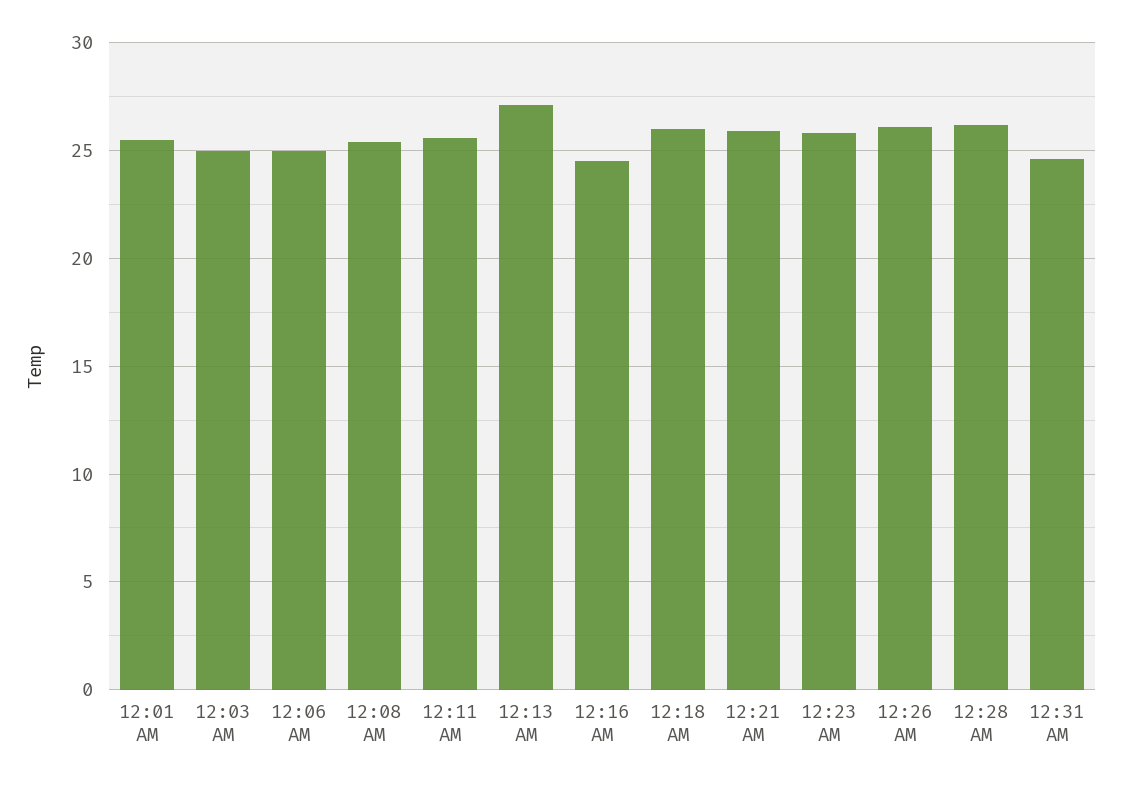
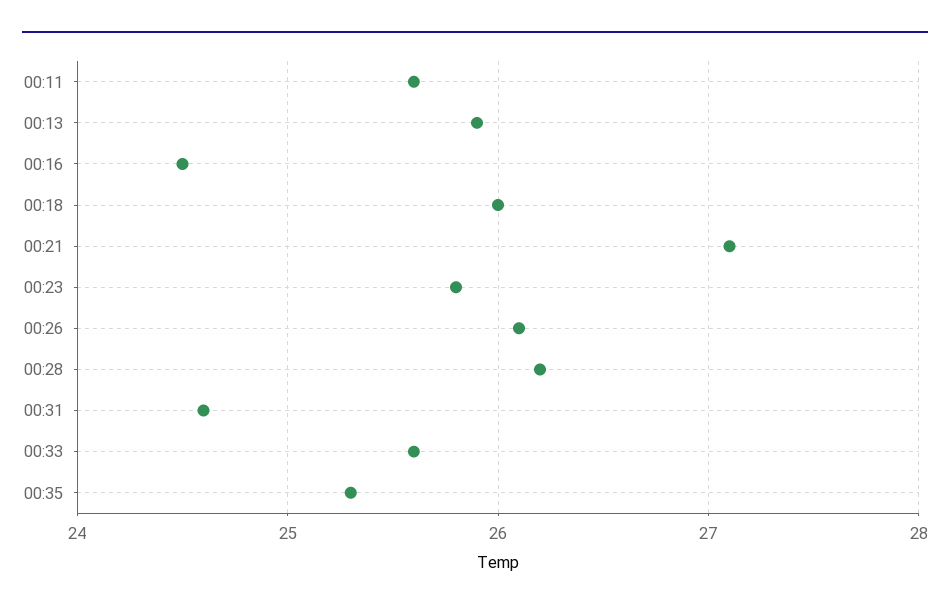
12:01 AM: 25.5 -> none
12:03 AM: 25 -> none
12:06 AM: 25 -> none
12:08 AM: 25.5 -> none
12:13 AM: 27 -> 25.9
12:21 AM: 26 -> 27.1
00:33: none -> 25.6
00:35: none -> 25.3

